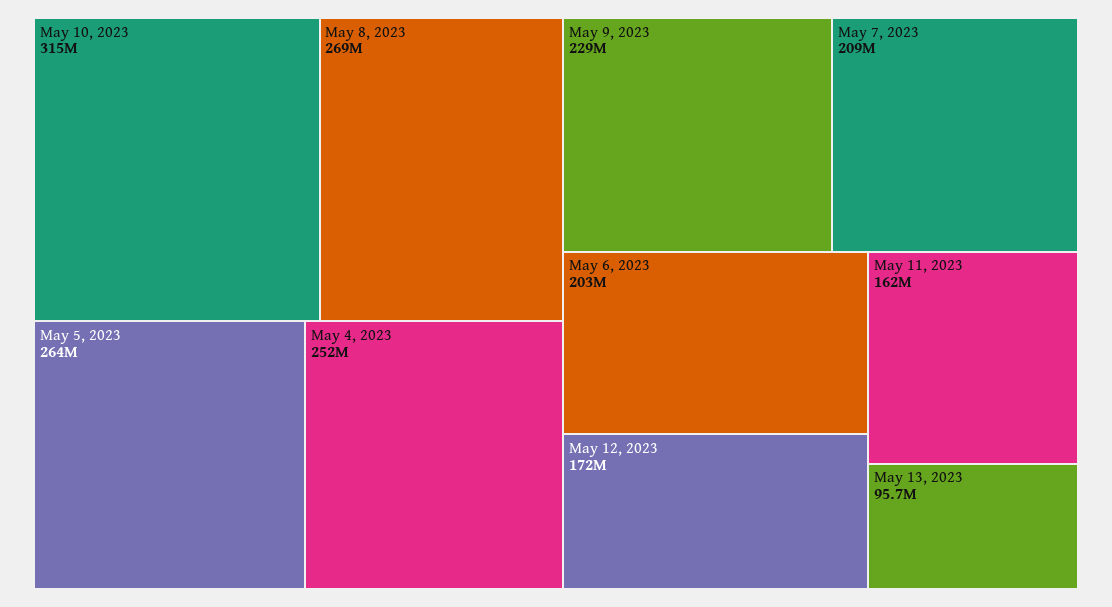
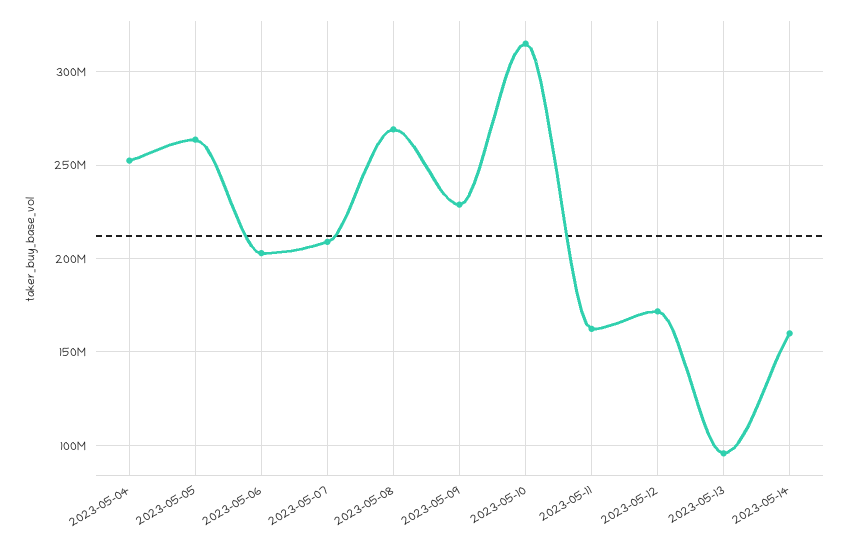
2023-05-14: none -> 160000000

